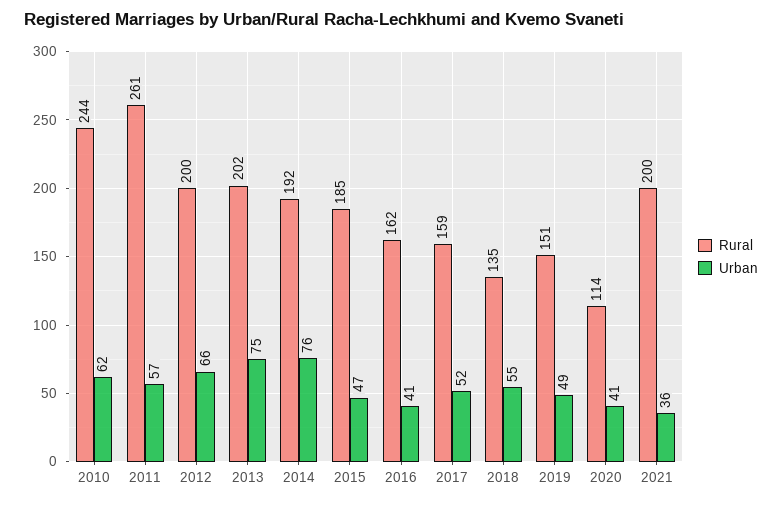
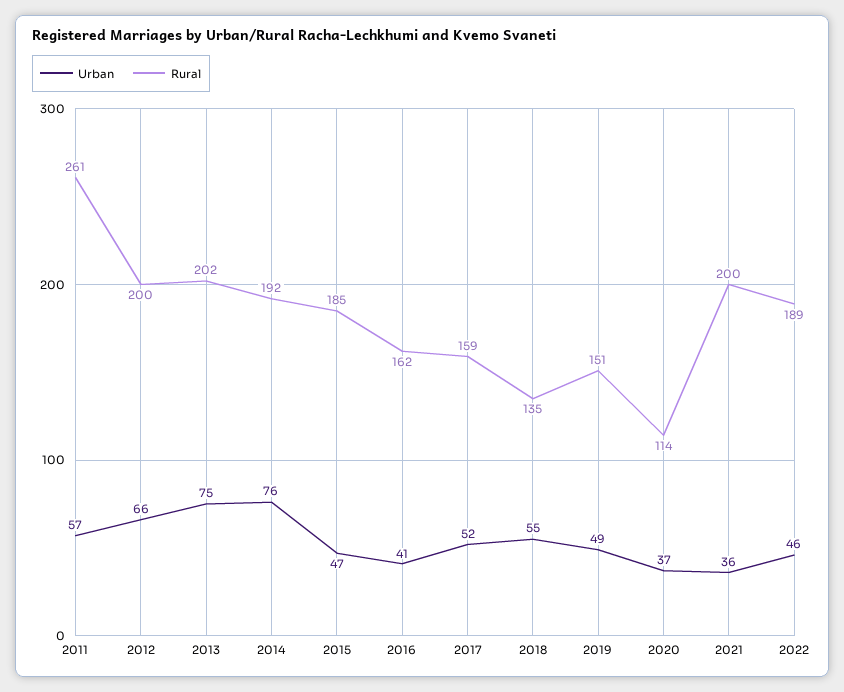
Rural, 2010: 244 -> none
Urban, 2010: 62 -> none
Urban, 2020: 41 -> 37
Urban, 2022: none -> 46
Rural, 2022: none -> 189

